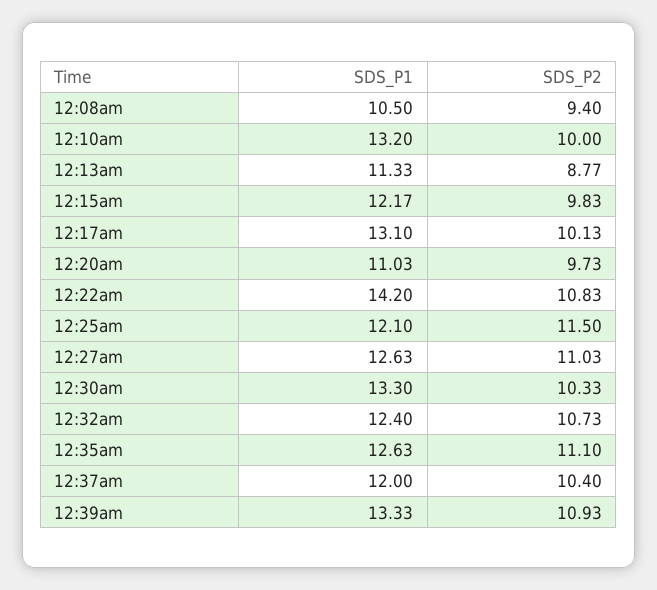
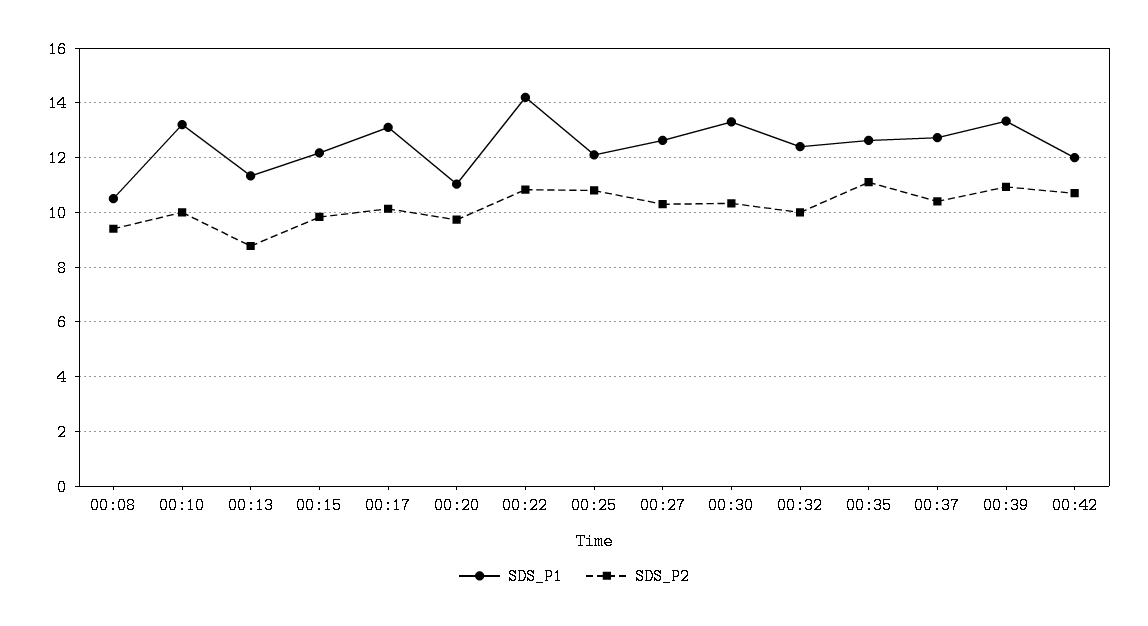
SDS_P2, 12:25am: 11.5 -> 10.75
SDS_P2, 12:27am: 11.03 -> 10.25
SDS_P2, 12:32am: 10.73 -> 10
SDS_P1, 12:37am: 12 -> 12.75
SDS_P1, 00:42: none -> 12
SDS_P2, 00:42: none -> 10.75

